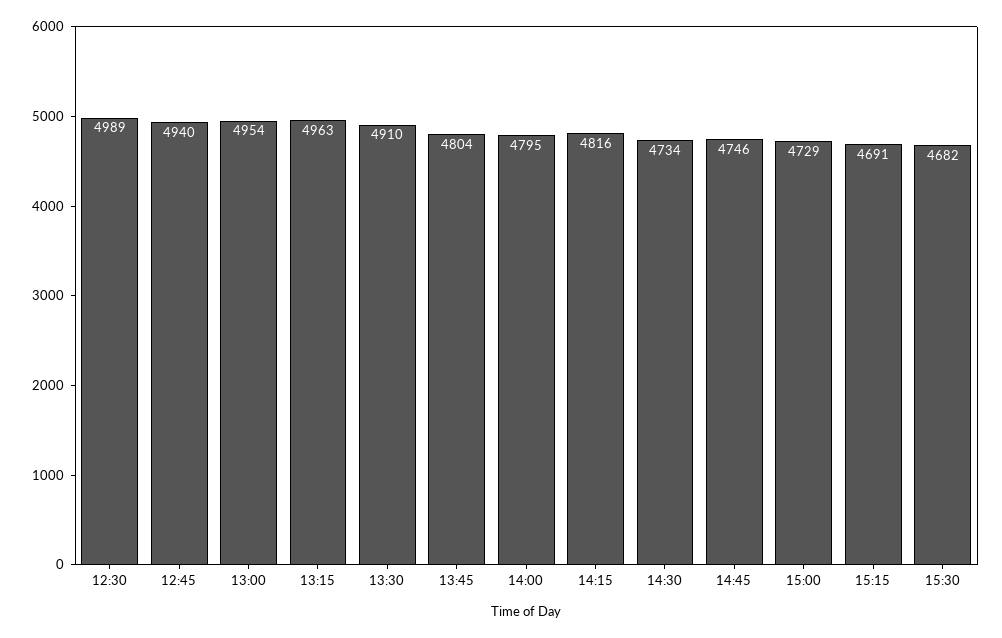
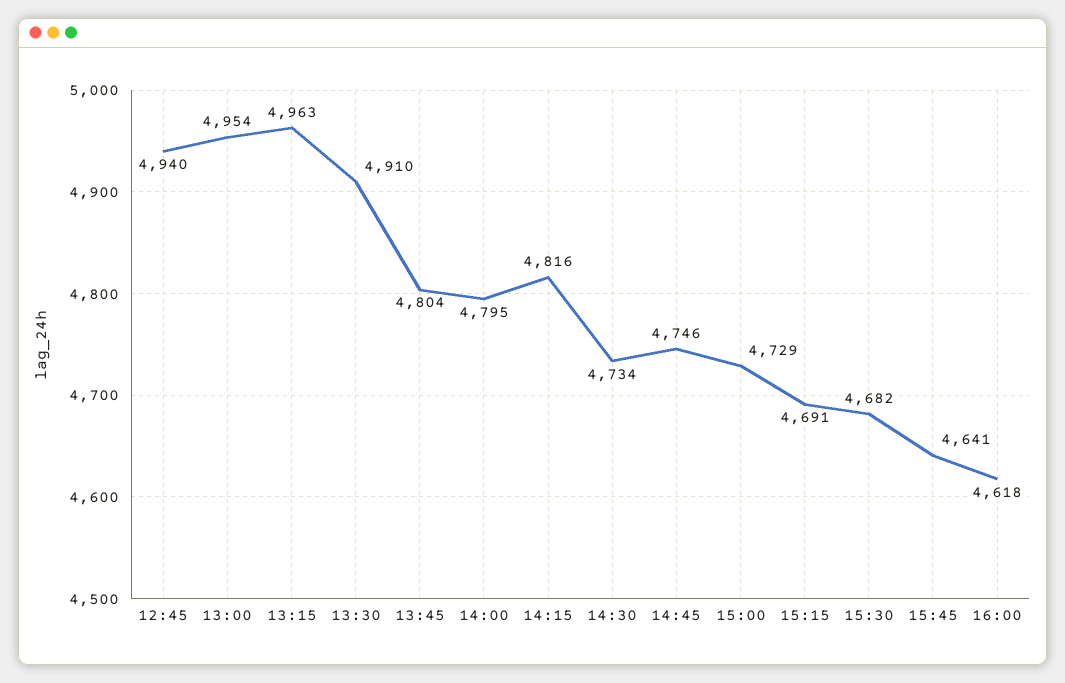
12:30: 4989 -> none
15:45: none -> 4641
16:00: none -> 4618

